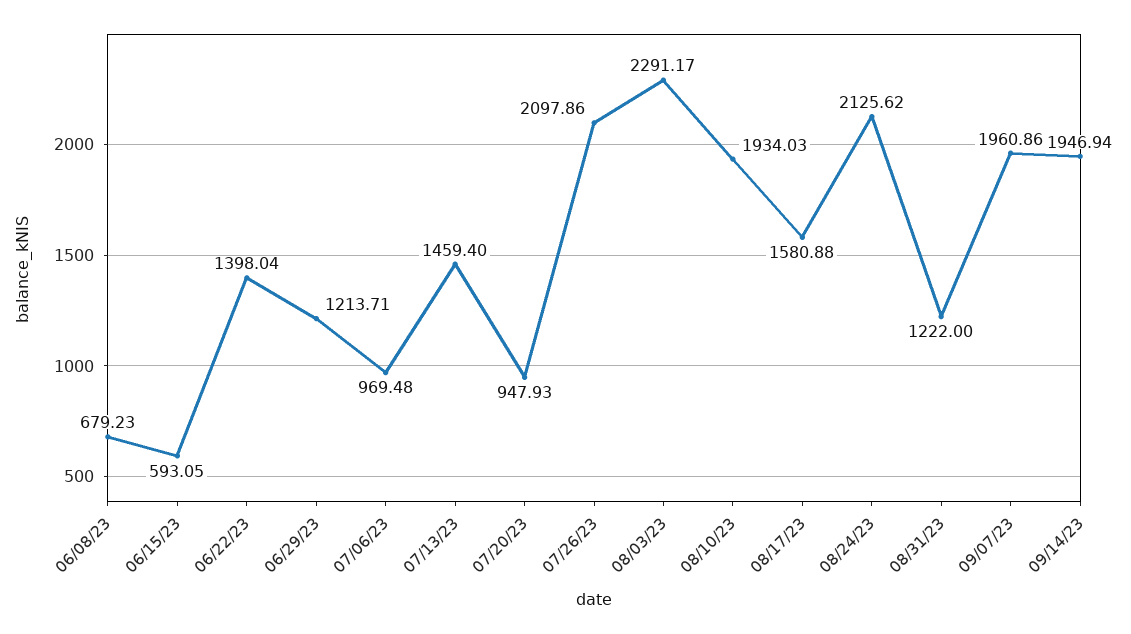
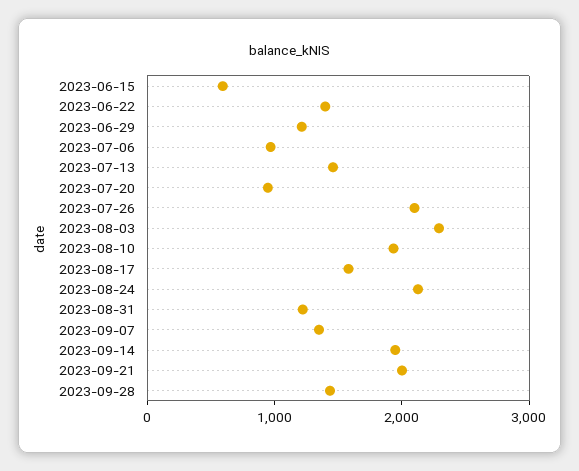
06/08/23: 679.23 -> none
09/07/23: 1960.86 -> 1400
2023-09-21: none -> 2000
2023-09-28: none -> 1400

